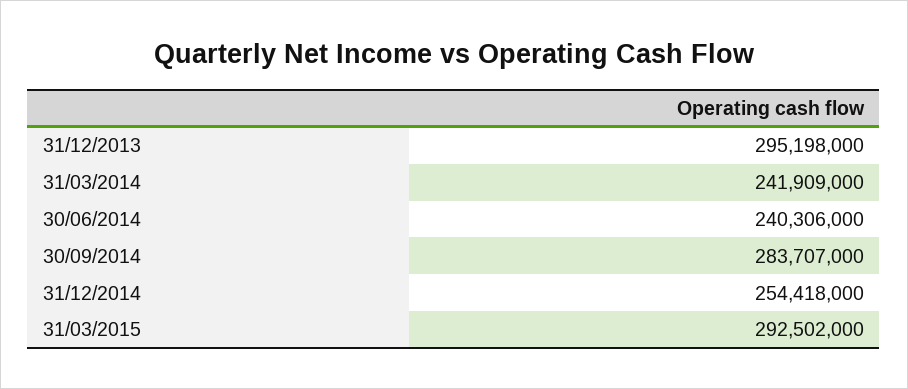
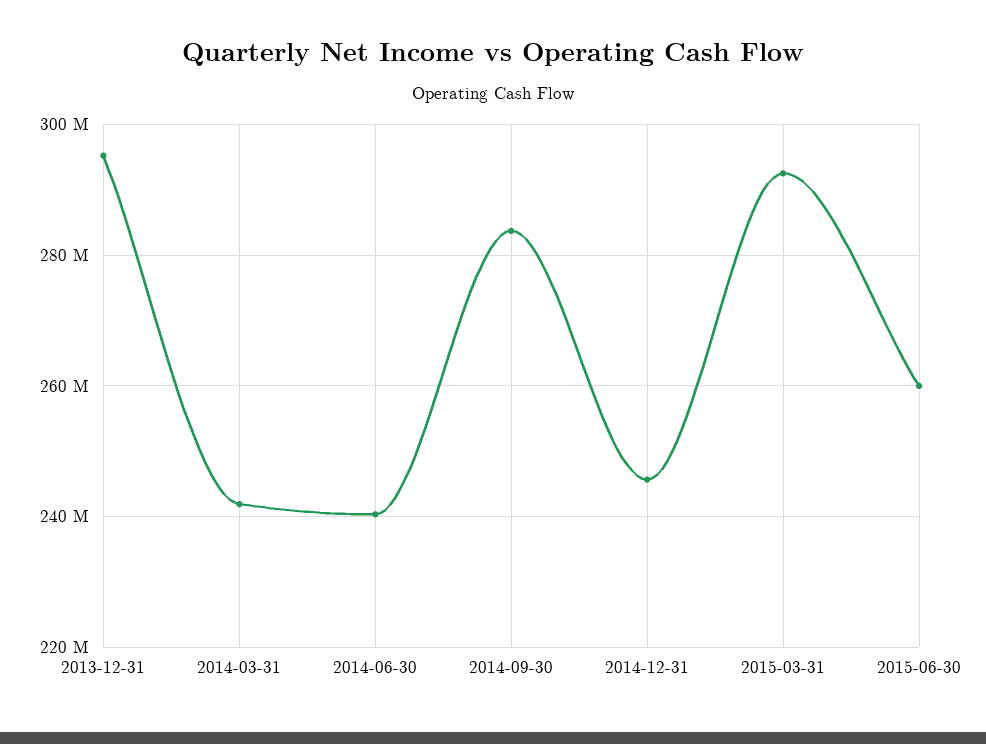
31/12/2014: 254418000 -> 246000000
2015-06-30: none -> 260000000

